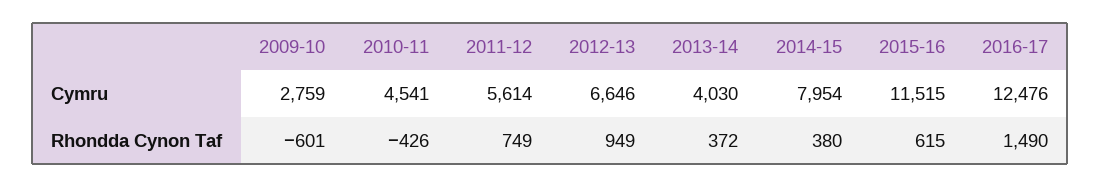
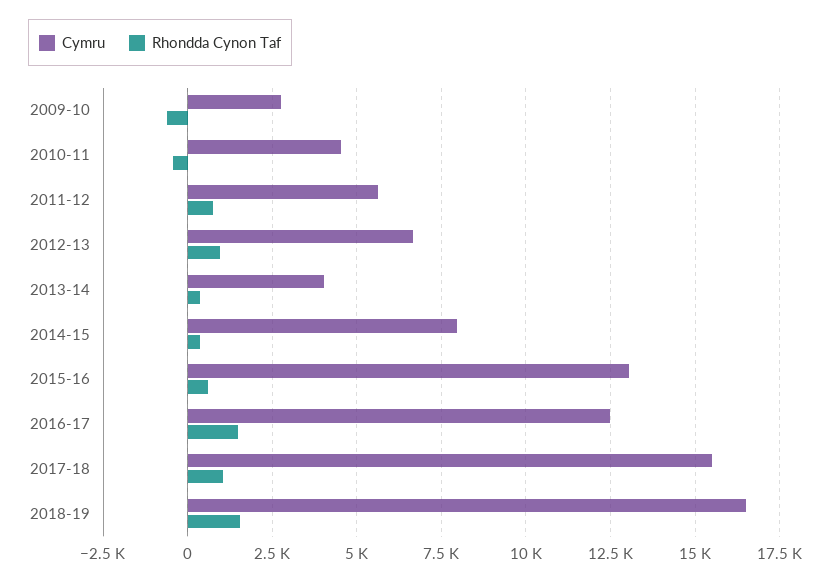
Cymru, 2015-16: 11515 -> 13000
Cymru, 2017-18: none -> 15500
Rhondda Cynon Taf, 2017-18: none -> 1000
Cymru, 2018-19: none -> 16500
Rhondda Cynon Taf, 2018-19: none -> 1500

